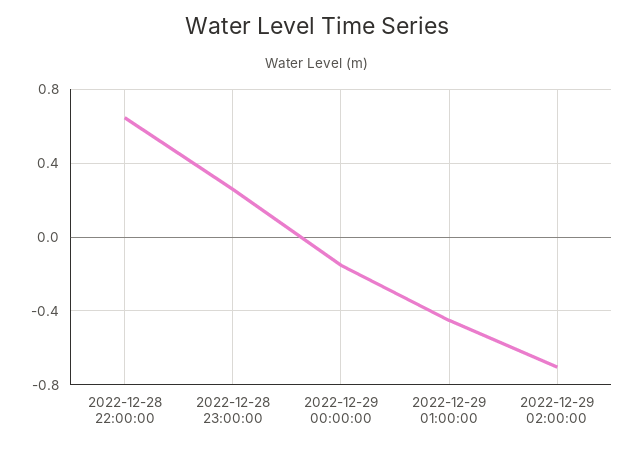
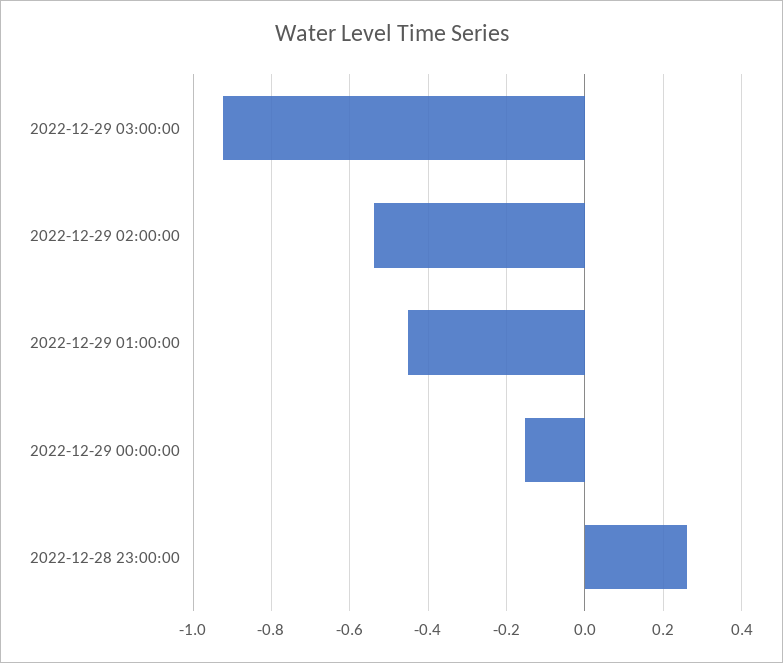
2022-12-28 22:00:00: 0.65 -> none
2022-12-29 02:00:00: -0.7 -> -0.54
2022-12-29 03:00:00: none -> -0.92

